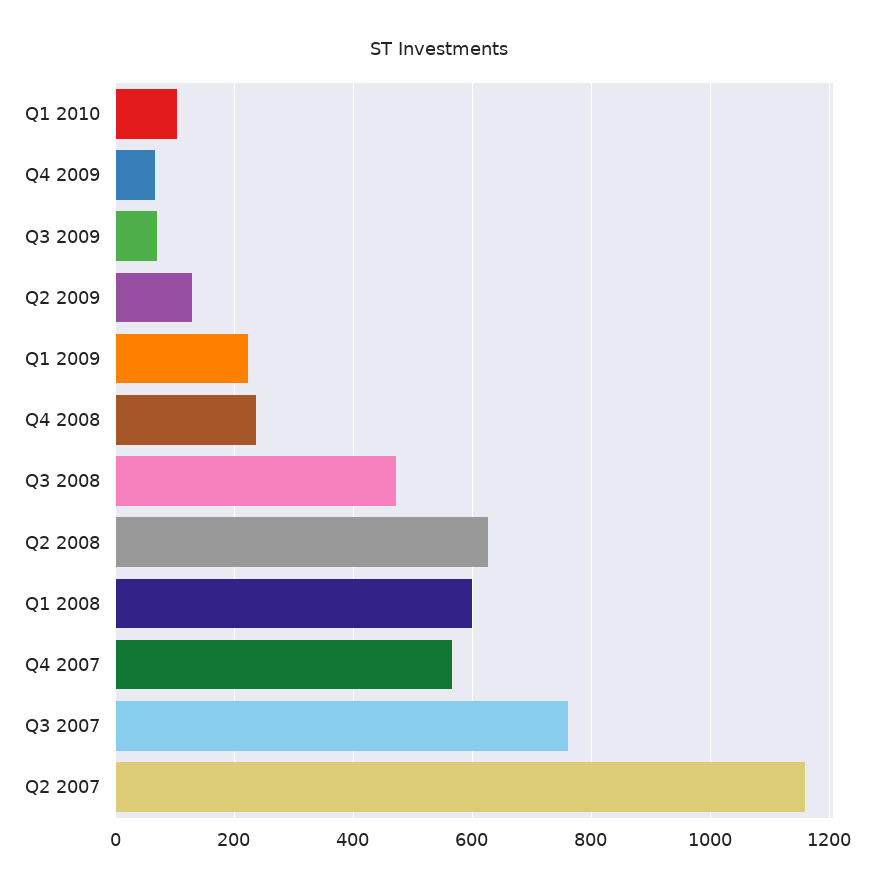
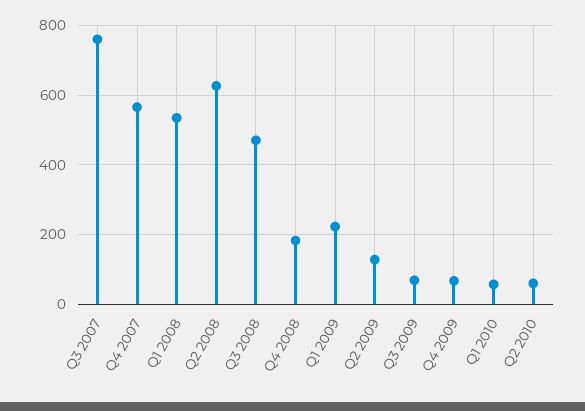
Q1 2010: 100 -> 60
Q4 2008: 240 -> 180
Q1 2008: 600 -> 540
Q2 2007: 1160 -> none
Q2 2010: none -> 60

